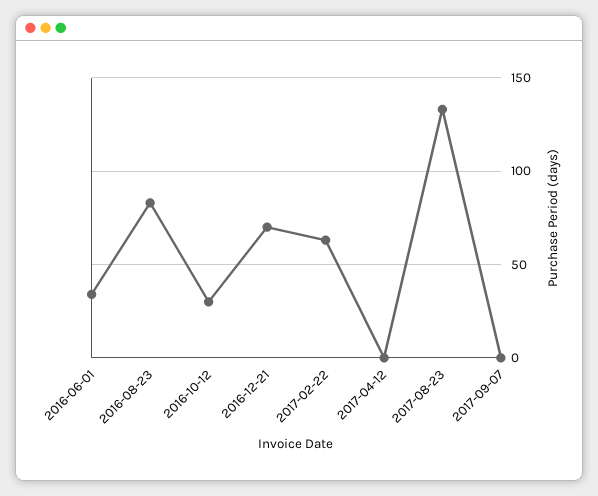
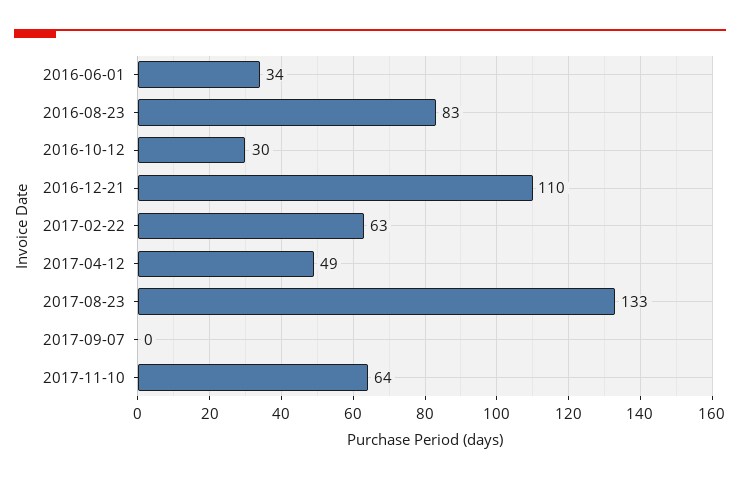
2016-12-21: 70 -> 110
2017-04-12: 0 -> 49
2017-11-10: none -> 64

